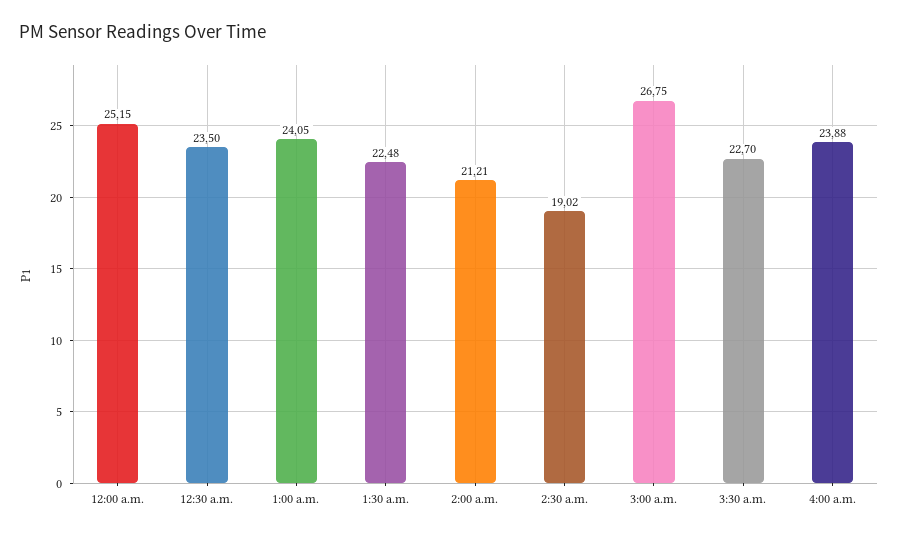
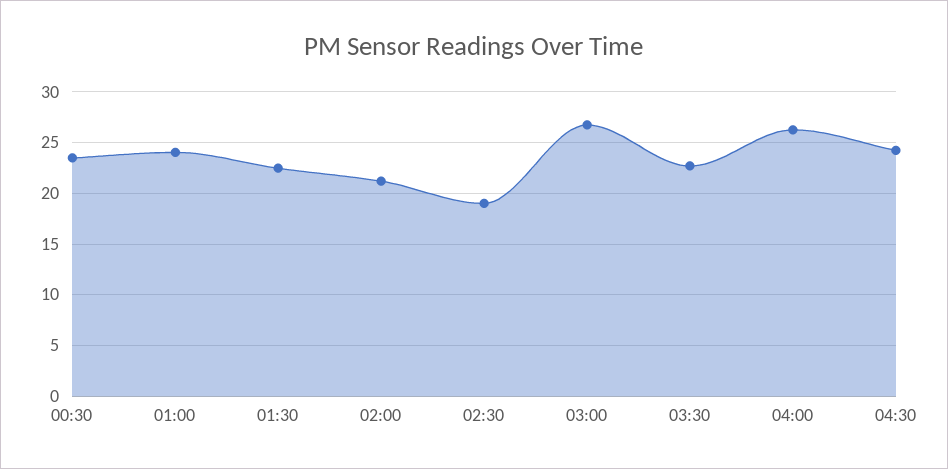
12:00 a.m.: 25.15 -> none
4:00 a.m.: 23.88 -> 26
04:30: none -> 24

